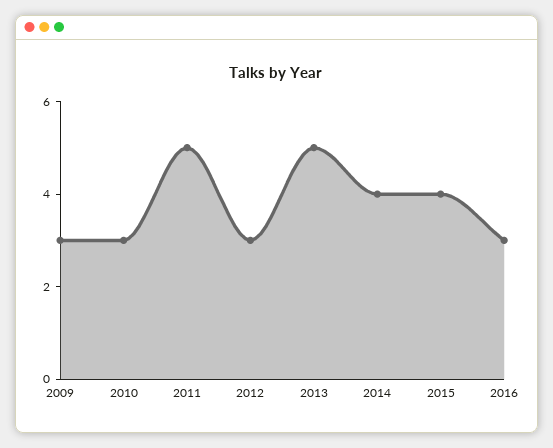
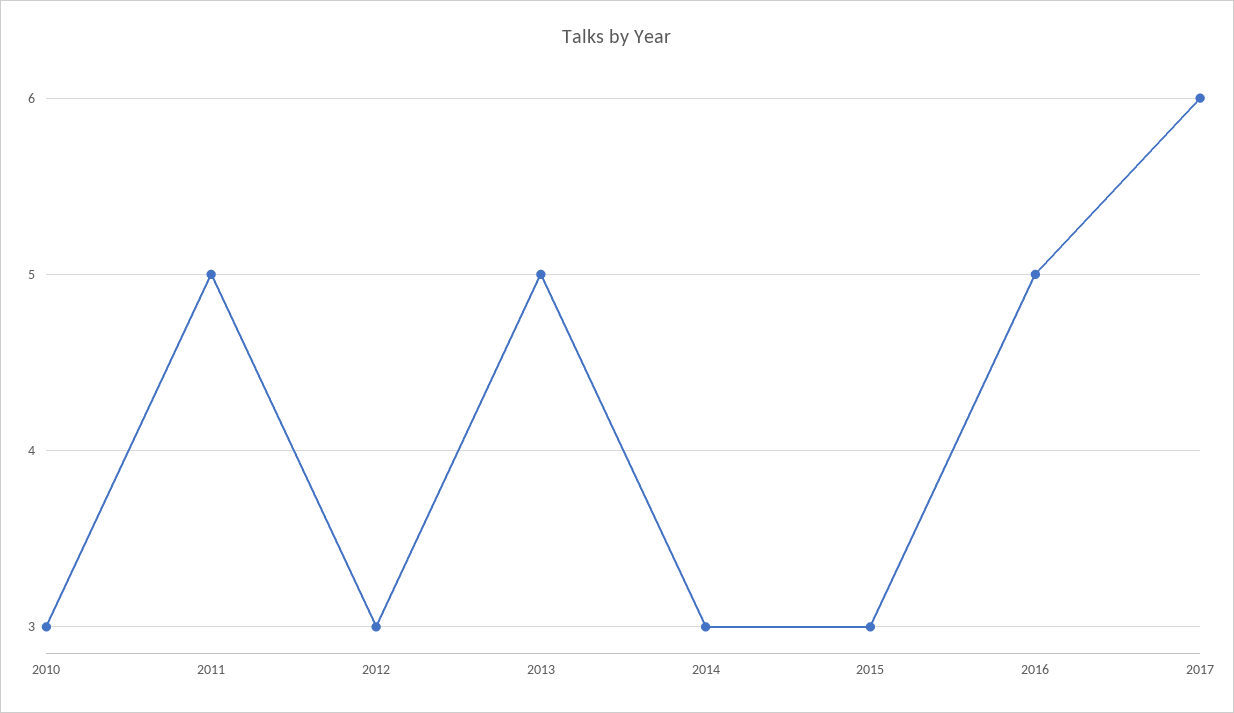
2009: 3 -> none
2014: 4 -> 3
2015: 4 -> 3
2016: 3 -> 5
2017: none -> 6

